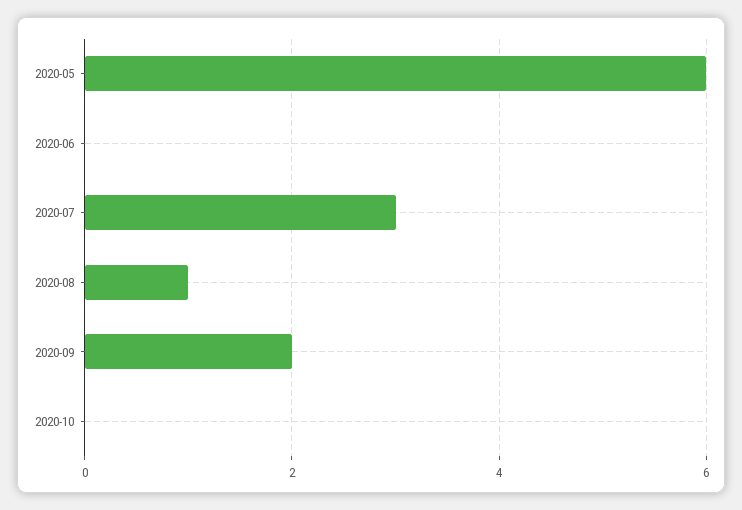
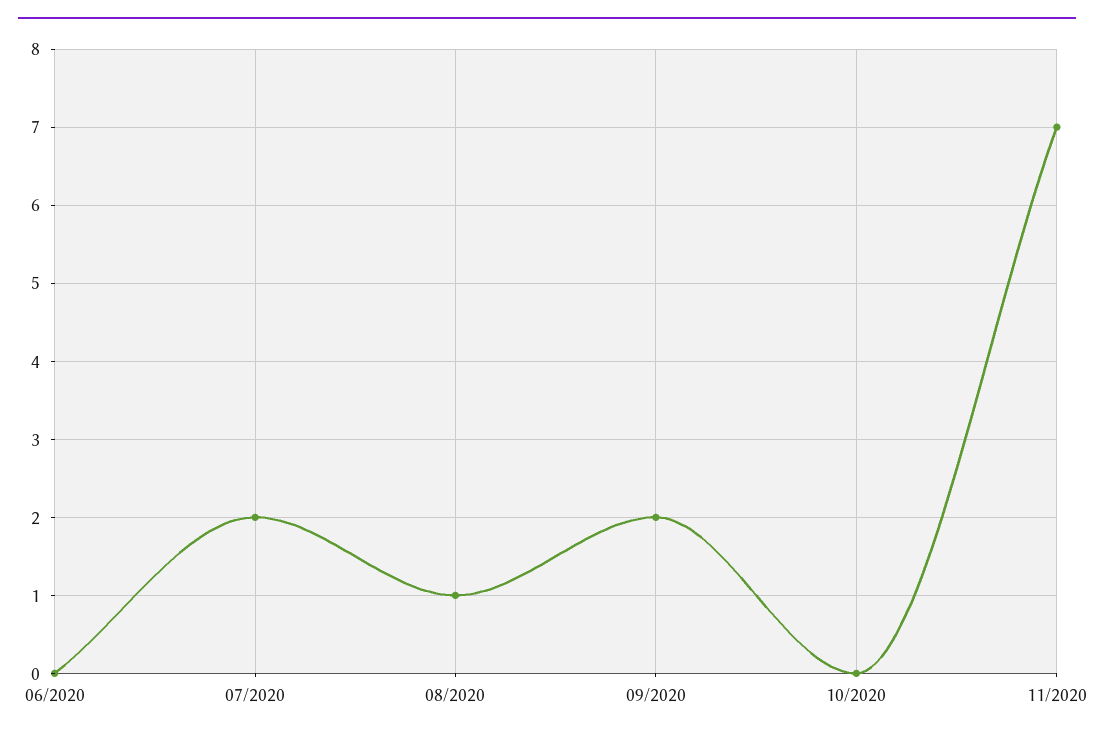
2020-05: 6 -> none
2020-07: 3 -> 2
11/2020: none -> 7

